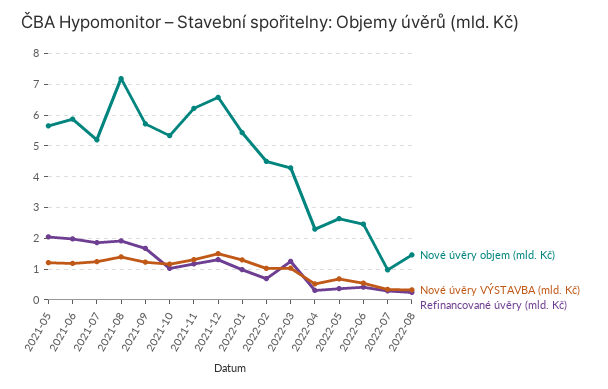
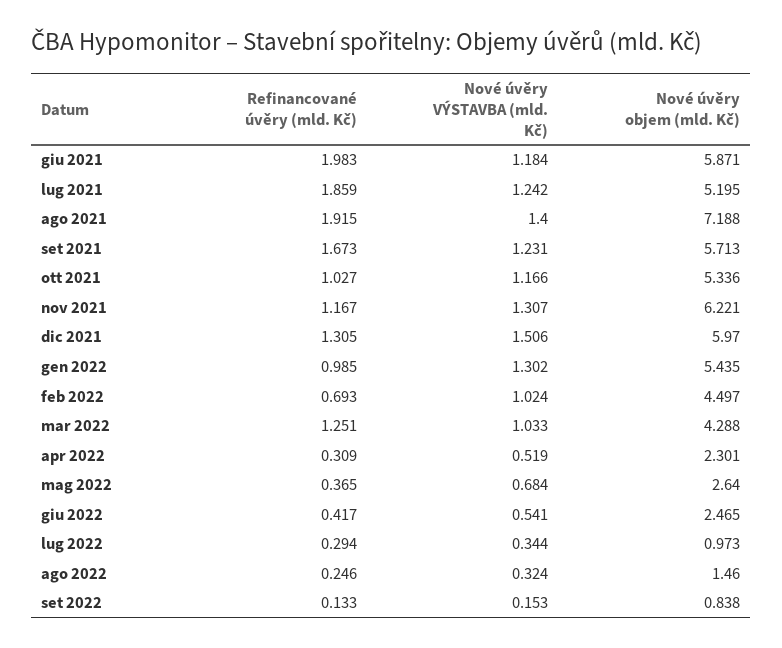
Nové úvěry objem (mld. Kč), 2021-05: 5.6 -> none
Nové úvěry VÝSTAVBA (mld. Kč), 2021-05: 1.2 -> none
Refinancované úvěry (mld. Kč), 2021-05: 2 -> none
Nové úvěry objem (mld. Kč), 2021-12: 6.6 -> 5.97
Refinancované úvěry (mld. Kč), set 2022: none -> 0.133
Nové úvěry VÝSTAVBA (mld. Kč), set 2022: none -> 0.153
Nové úvěry objem (mld. Kč), set 2022: none -> 0.838

